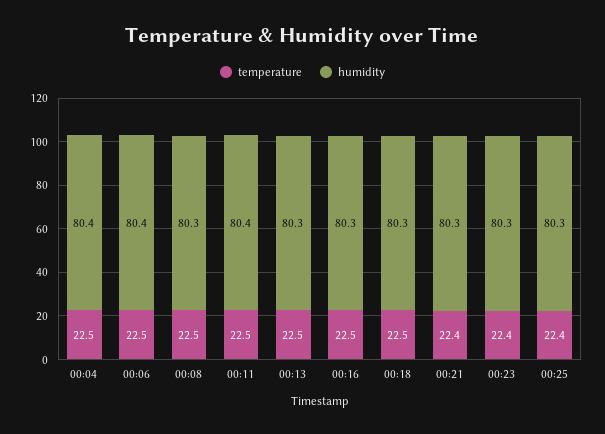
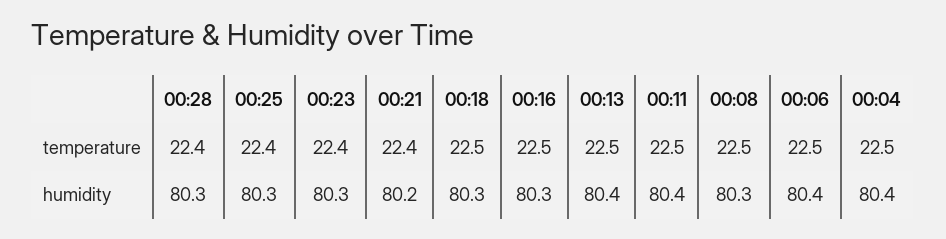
humidity, 00:13: 80.3 -> 80.4
humidity, 00:21: 80.3 -> 80.2
temperature, 00:28: none -> 22.4
humidity, 00:28: none -> 80.3

